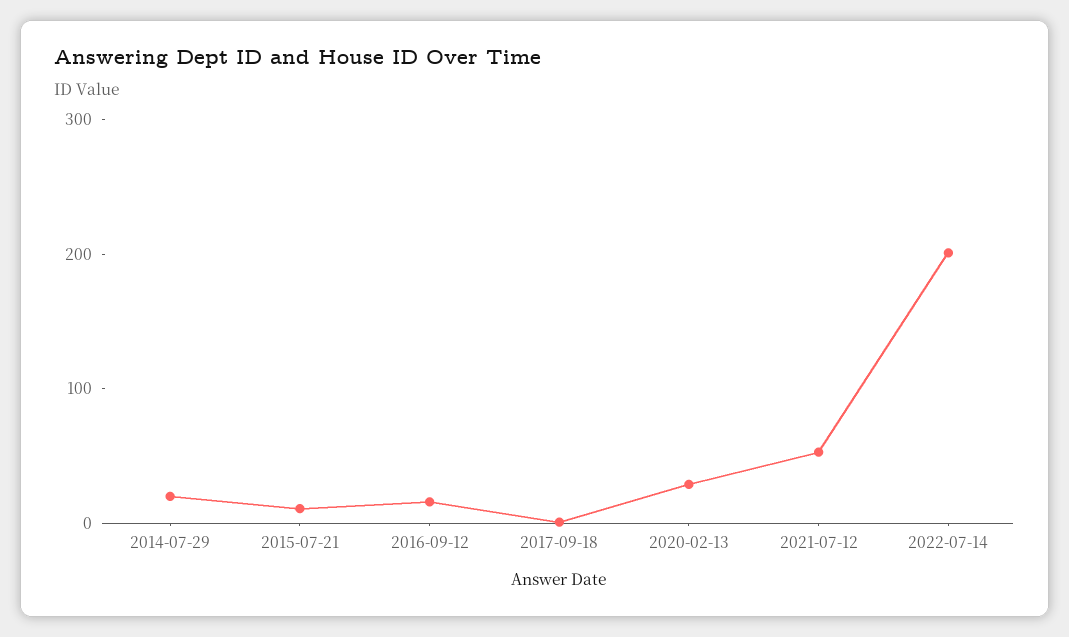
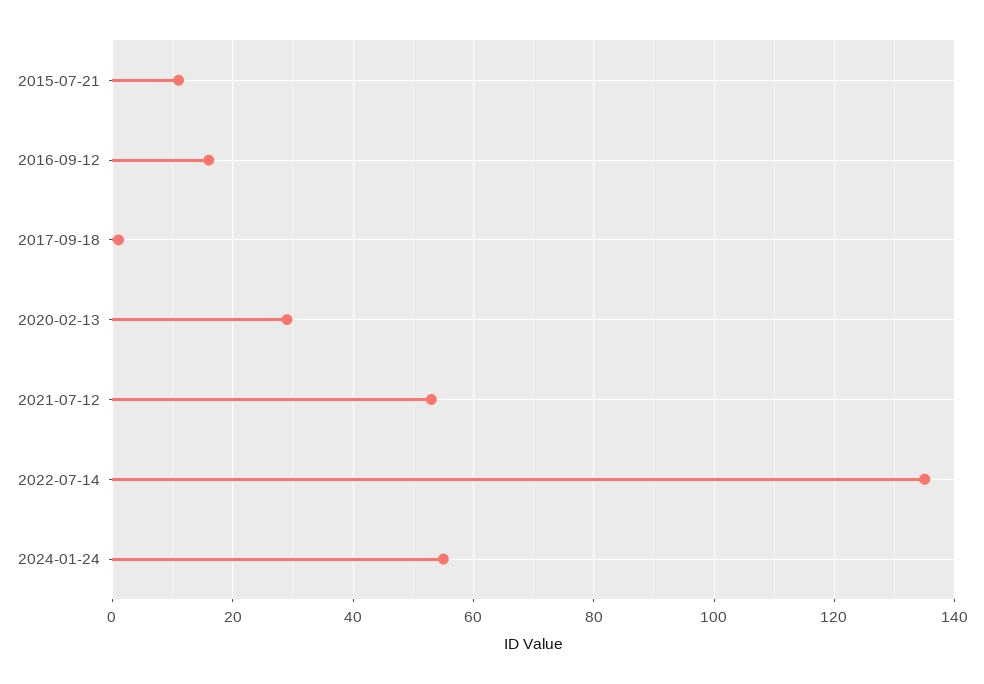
2014-07-29: 20 -> none
2022-07-14: 200 -> 135
2024-01-24: none -> 55

